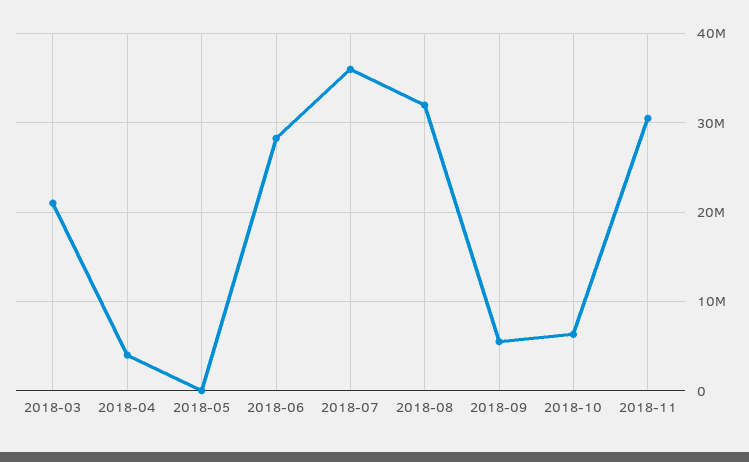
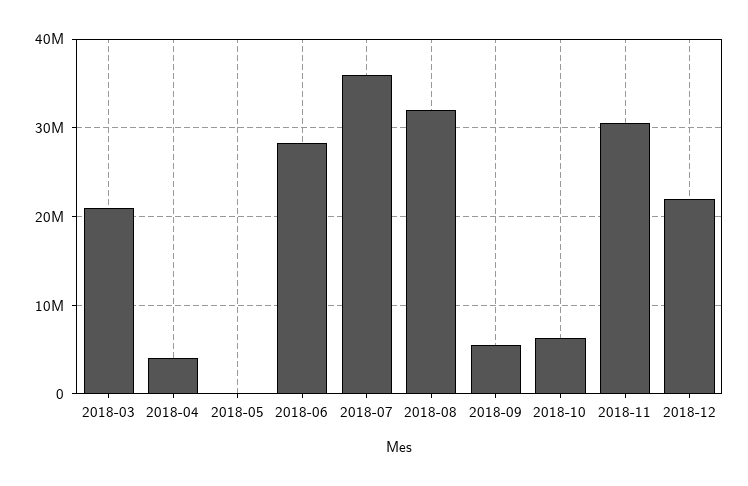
2018-12: none -> 22000000

